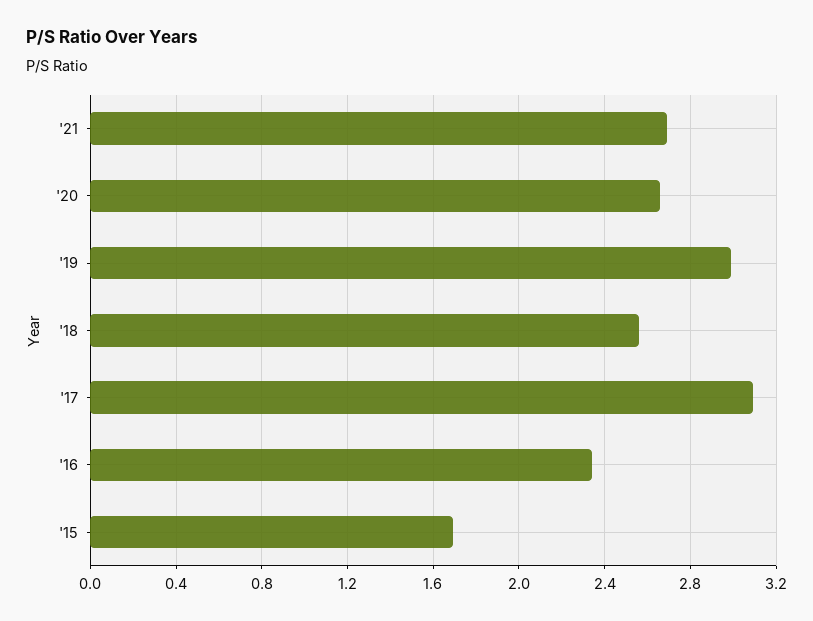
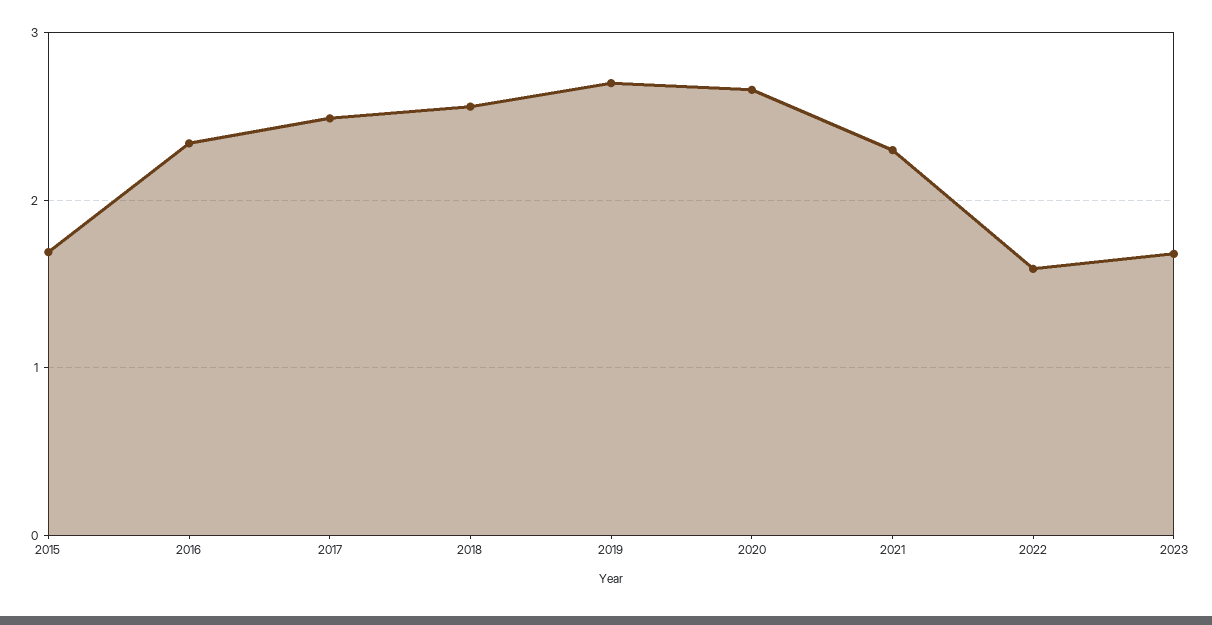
'21: 2.7 -> 2.3
'19: 3 -> 2.7
'17: 3.1 -> 2.5
2022: none -> 1.6
2023: none -> 1.7

